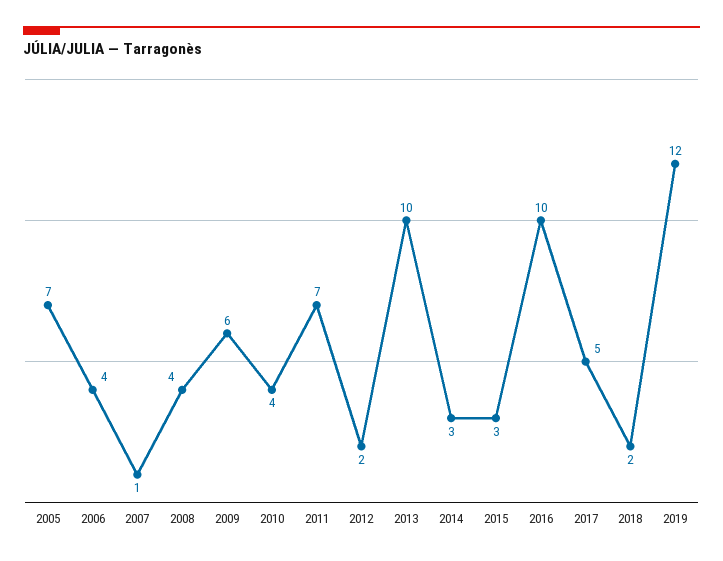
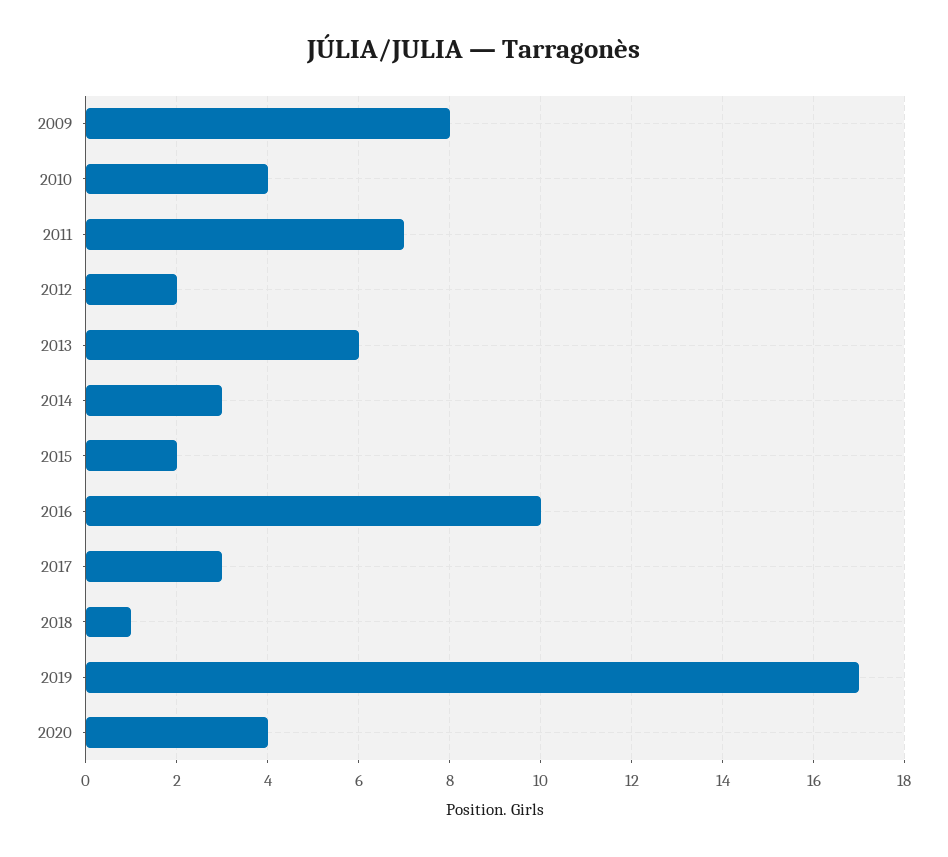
2005: 7 -> none
2006: 4 -> none
2007: 1 -> none
2008: 4 -> none
2009: 6 -> 8
2013: 10 -> 6
2015: 3 -> 2
2017: 5 -> 3
2018: 2 -> 1
2019: 12 -> 17
2020: none -> 4

